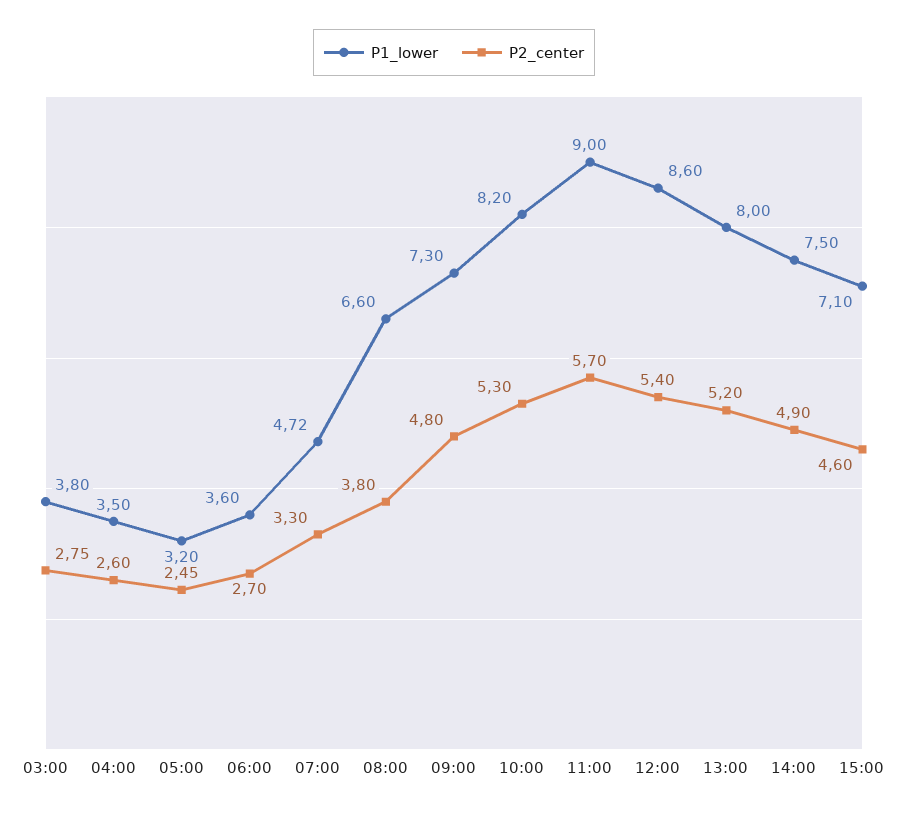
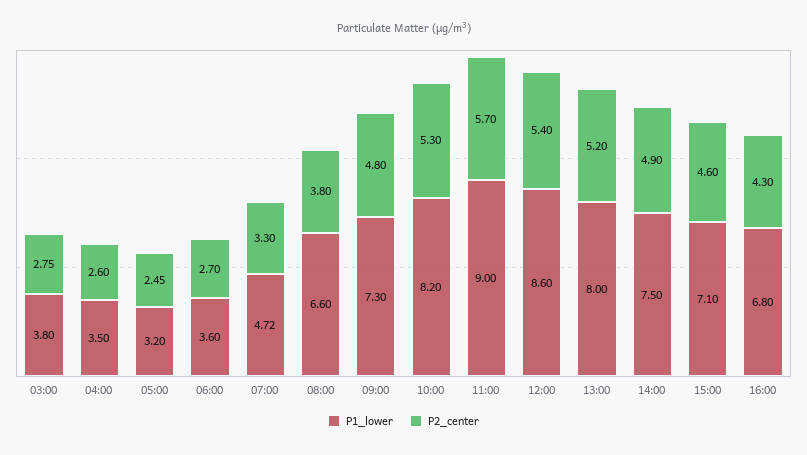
P1_lower, 16:00: none -> 6.8
P2_center, 16:00: none -> 4.3

